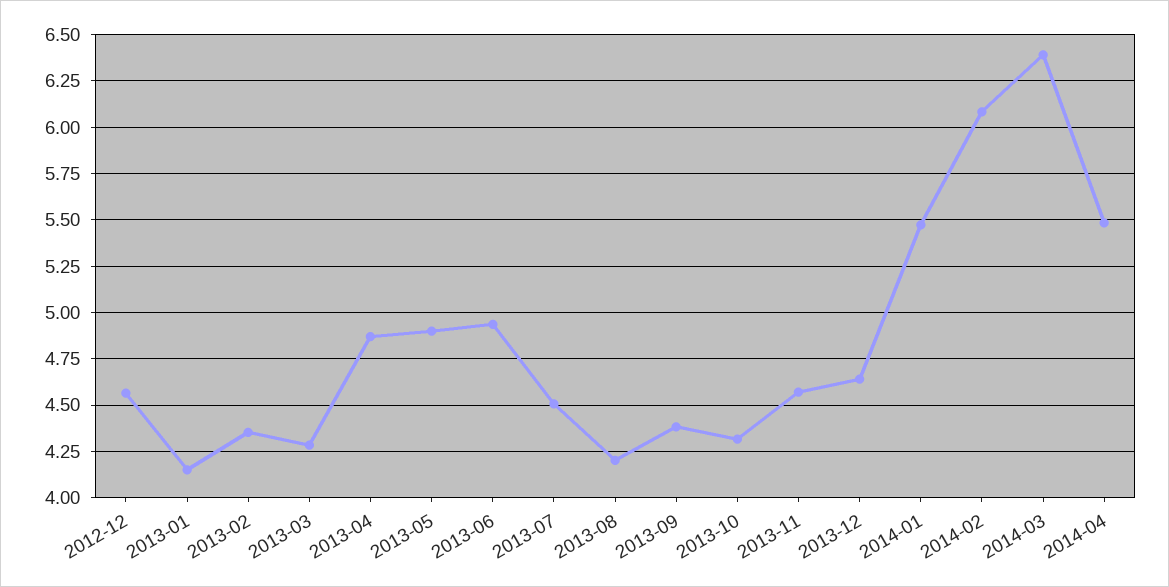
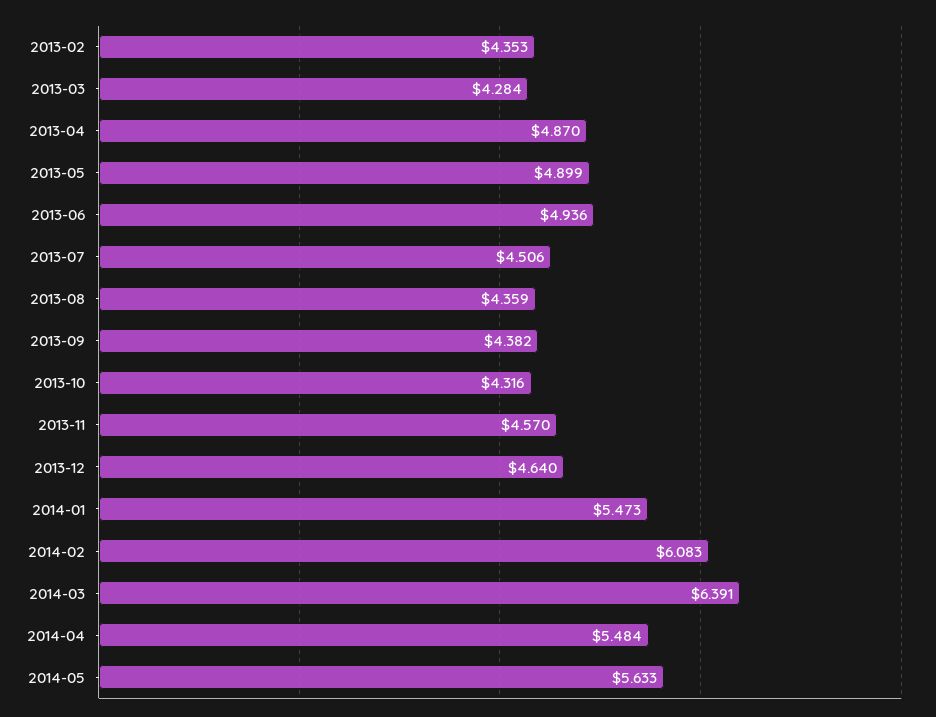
2012-12: 4.55 -> none
2013-01: 4.15 -> none
2013-08: 4.2 -> 4.359
2014-05: none -> 5.633

